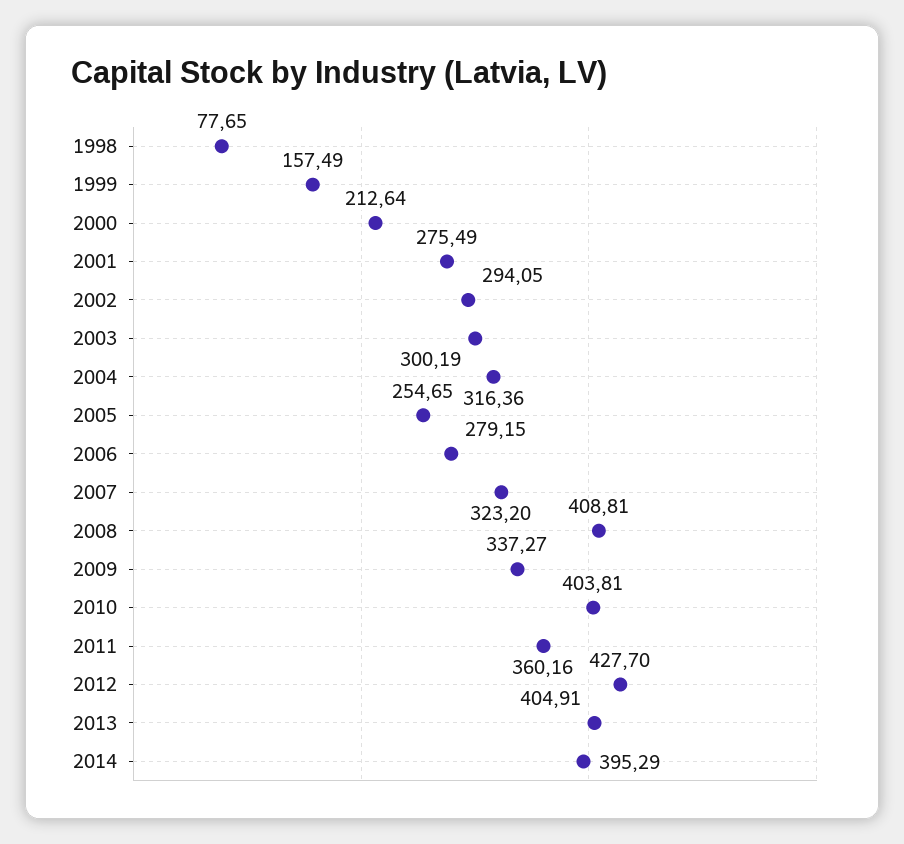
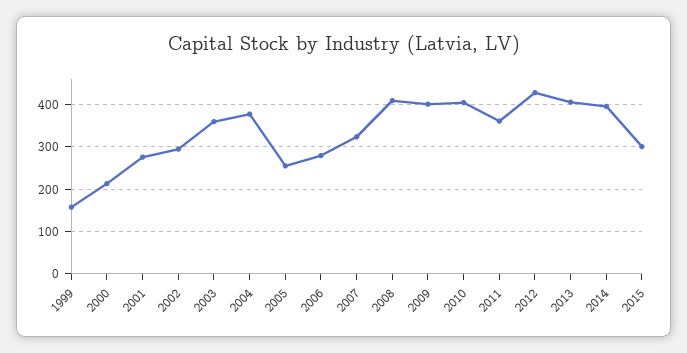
1998: 77.65 -> none
2003: 300.19 -> 360
2004: 316.36 -> 380
2009: 337.27 -> 400
2015: none -> 300

